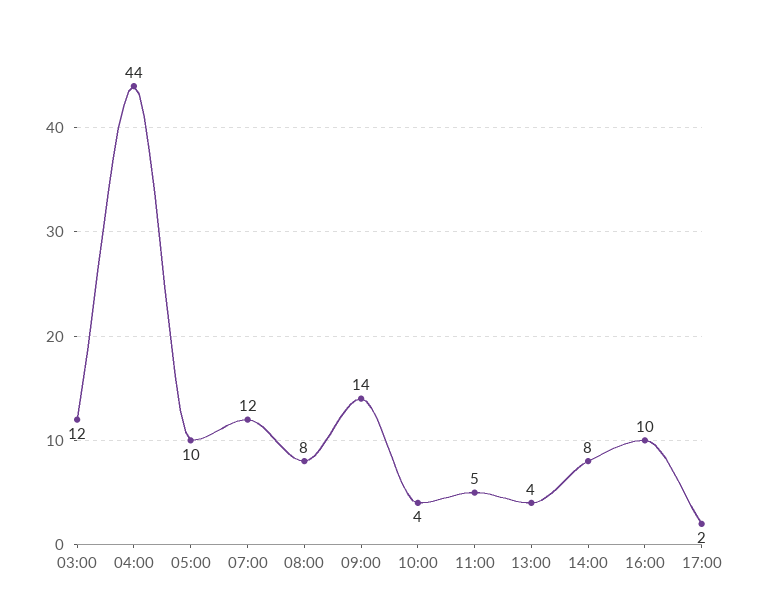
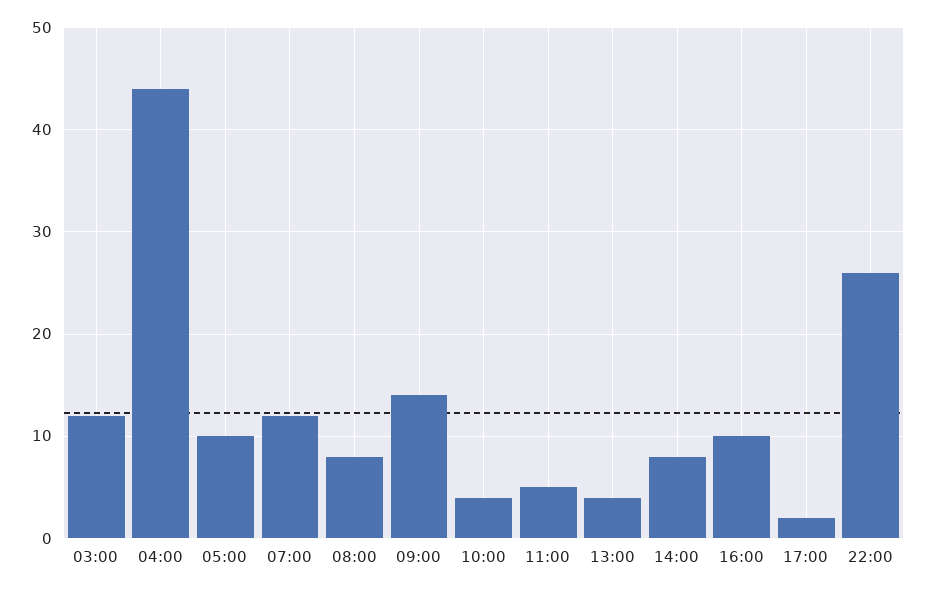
22:00: none -> 26

